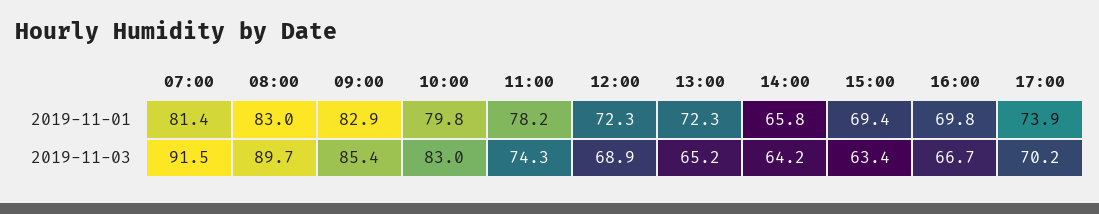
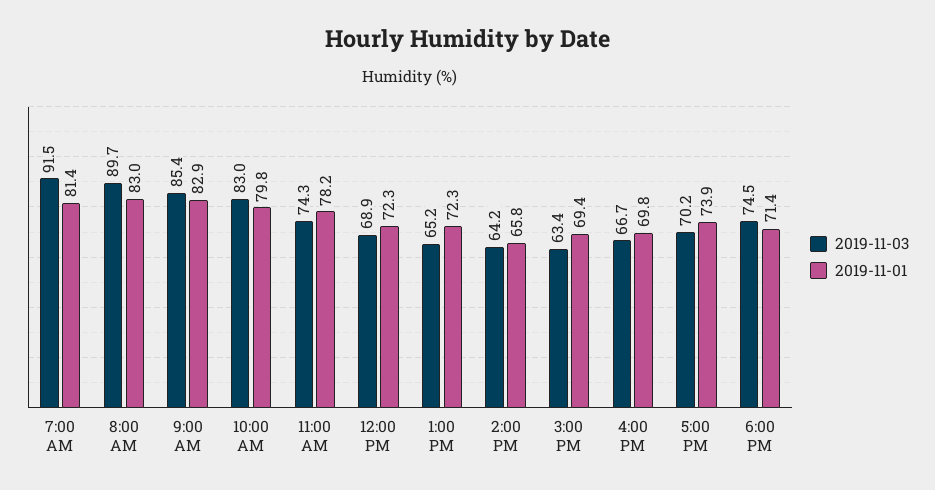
2019-11-03, 6:00 PM: none -> 74.5
2019-11-01, 6:00 PM: none -> 71.4

